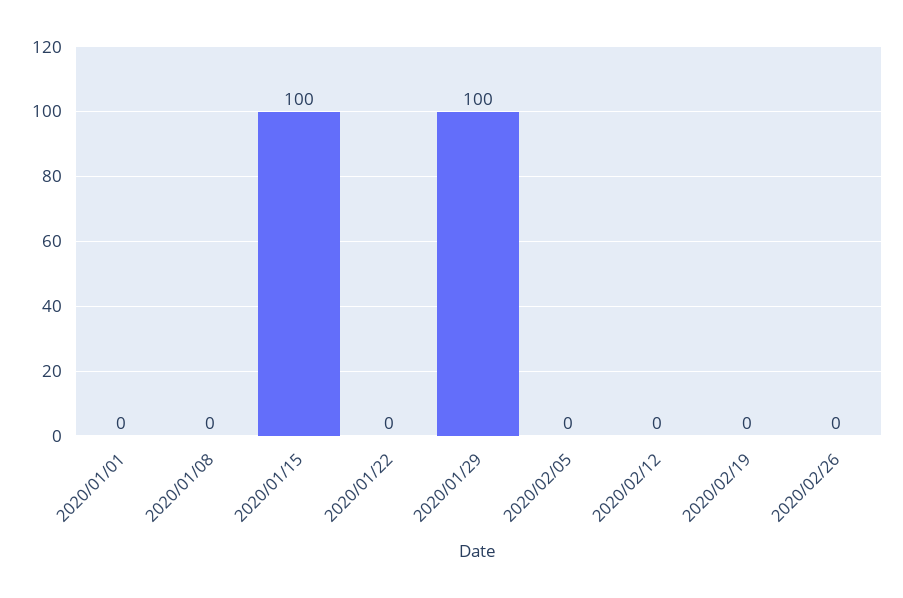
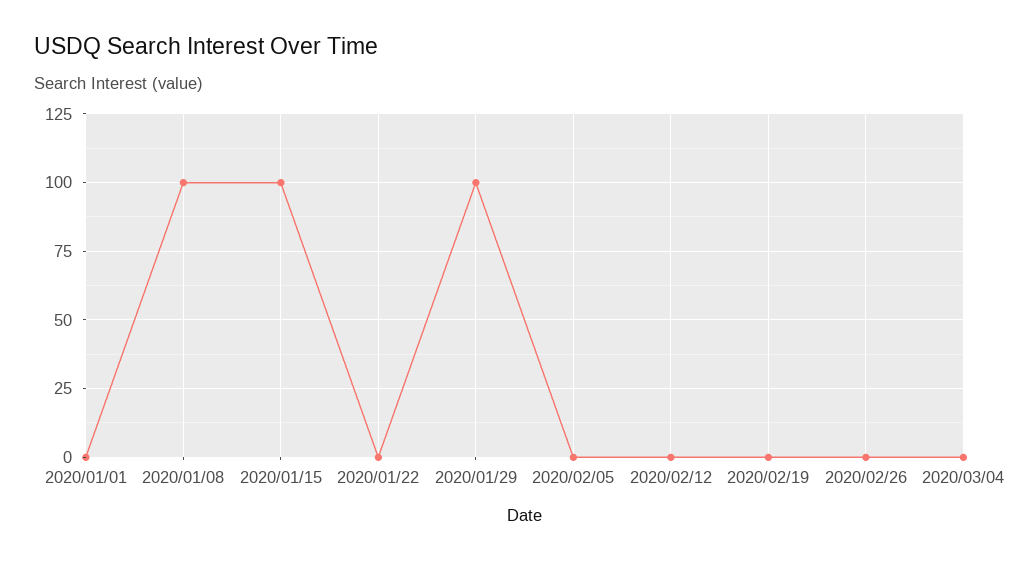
2020/01/08: 0 -> 100
2020/03/04: none -> 0

